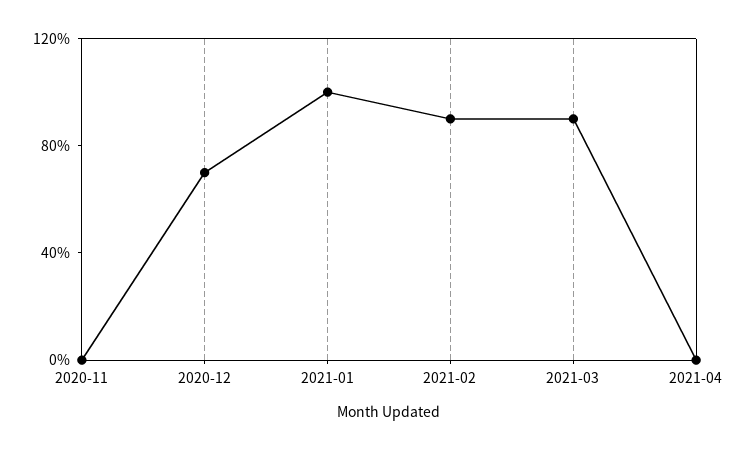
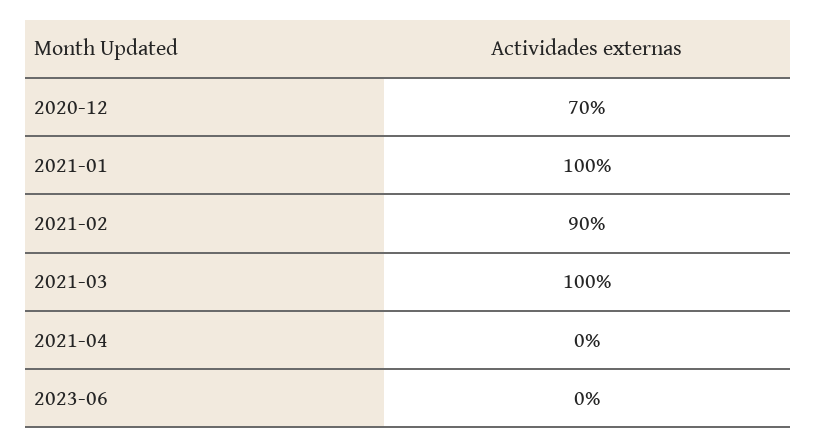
2020-11: 0 -> none
2021-03: 90 -> 100
2023-06: none -> 0

